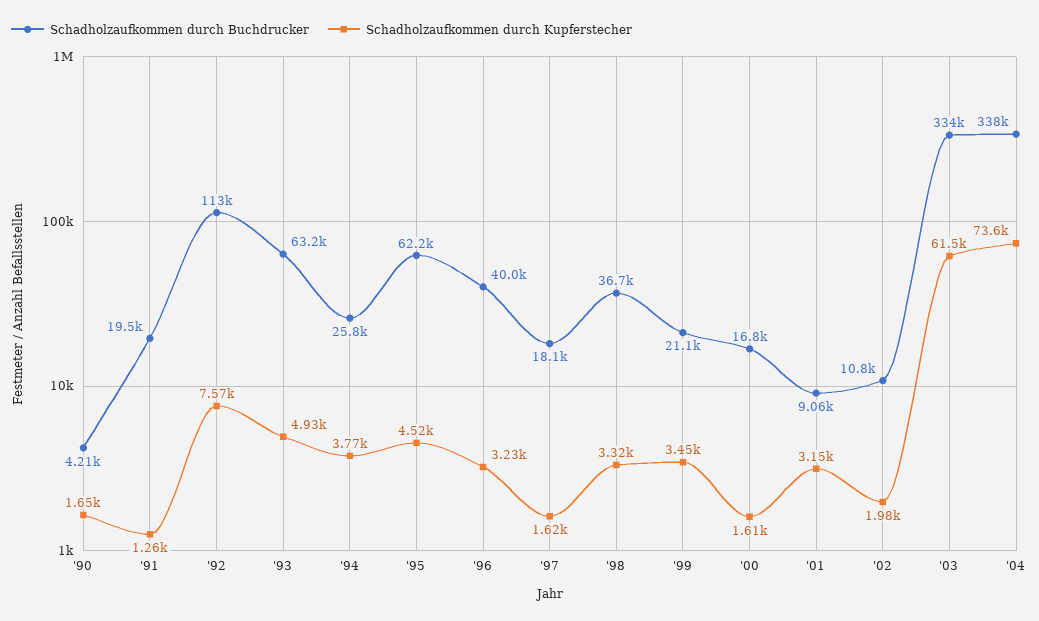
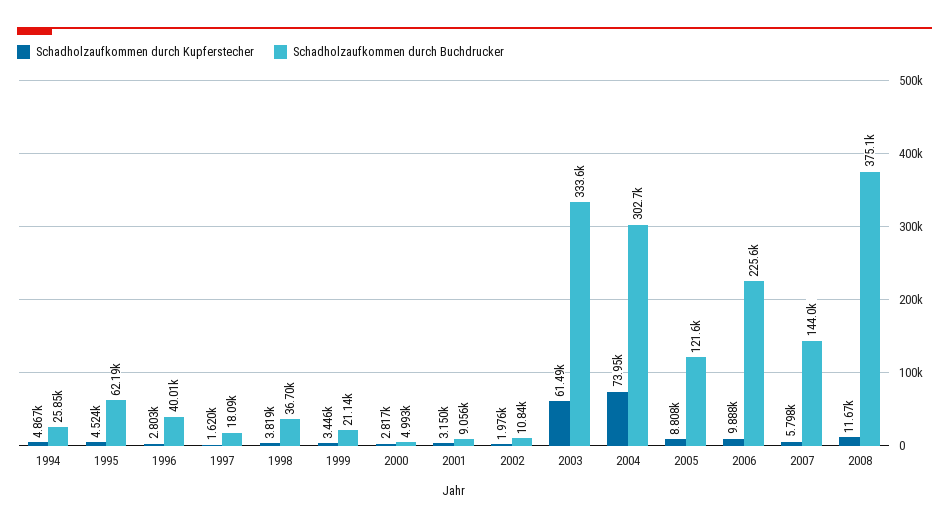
Schadholzaufkommen durch Buchdrucker, '90: 4210 -> none
Schadholzaufkommen durch Kupferstecher, '90: 1650 -> none
Schadholzaufkommen durch Buchdrucker, '91: 19500 -> none
Schadholzaufkommen durch Kupferstecher, '91: 1260 -> none
Schadholzaufkommen durch Buchdrucker, '92: 113000 -> none
Schadholzaufkommen durch Kupferstecher, '92: 7570 -> none
Schadholzaufkommen durch Buchdrucker, '93: 63200 -> none
Schadholzaufkommen durch Kupferstecher, '93: 4930 -> none
Schadholzaufkommen durch Kupferstecher, '94: 3770 -> 4867
Schadholzaufkommen durch Kupferstecher, '96: 3230 -> 2803
Schadholzaufkommen durch Kupferstecher, '98: 3320 -> 3819
Schadholzaufkommen durch Buchdrucker, '00: 16800 -> 4993
Schadholzaufkommen durch Kupferstecher, '00: 1610 -> 2817
Schadholzaufkommen durch Buchdrucker, '04: 338000 -> 302700
Schadholzaufkommen durch Kupferstecher, '04: 73600 -> 73950
Schadholzaufkommen durch Kupferstecher, 2005: none -> 8808
Schadholzaufkommen durch Buchdrucker, 2005: none -> 121600
Schadholzaufkommen durch Kupferstecher, 2006: none -> 9888
Schadholzaufkommen durch Buchdrucker, 2006: none -> 225600
Schadholzaufkommen durch Kupferstecher, 2007: none -> 5798
Schadholzaufkommen durch Buchdrucker, 2007: none -> 144000
Schadholzaufkommen durch Kupferstecher, 2008: none -> 11670
Schadholzaufkommen durch Buchdrucker, 2008: none -> 375100

